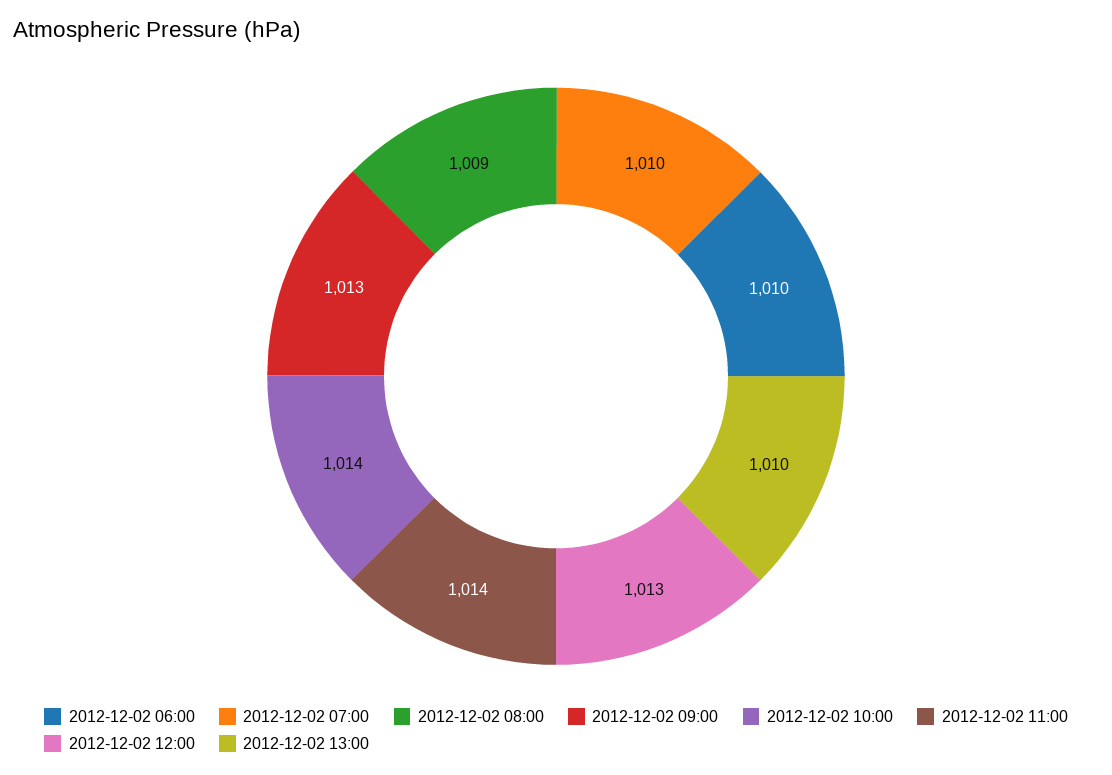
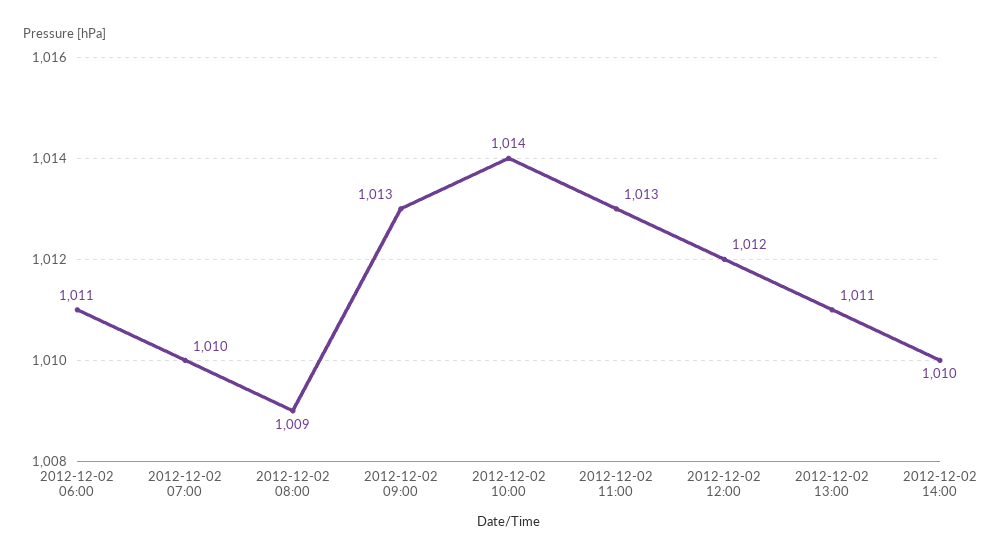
2012-12-02 06:00: 1010 -> 1011
2012-12-02 11:00: 1014 -> 1013
2012-12-02 12:00: 1013 -> 1012
2012-12-02 13:00: 1010 -> 1011
2012-12-02 14:00: none -> 1010

